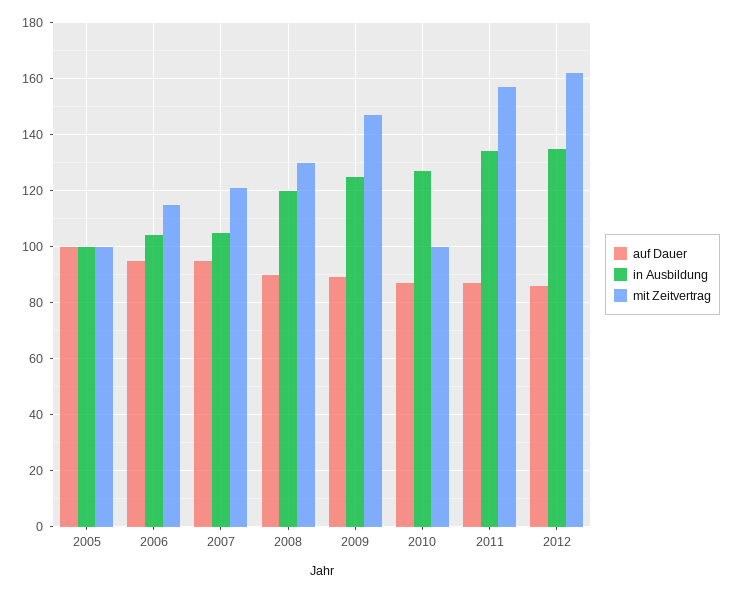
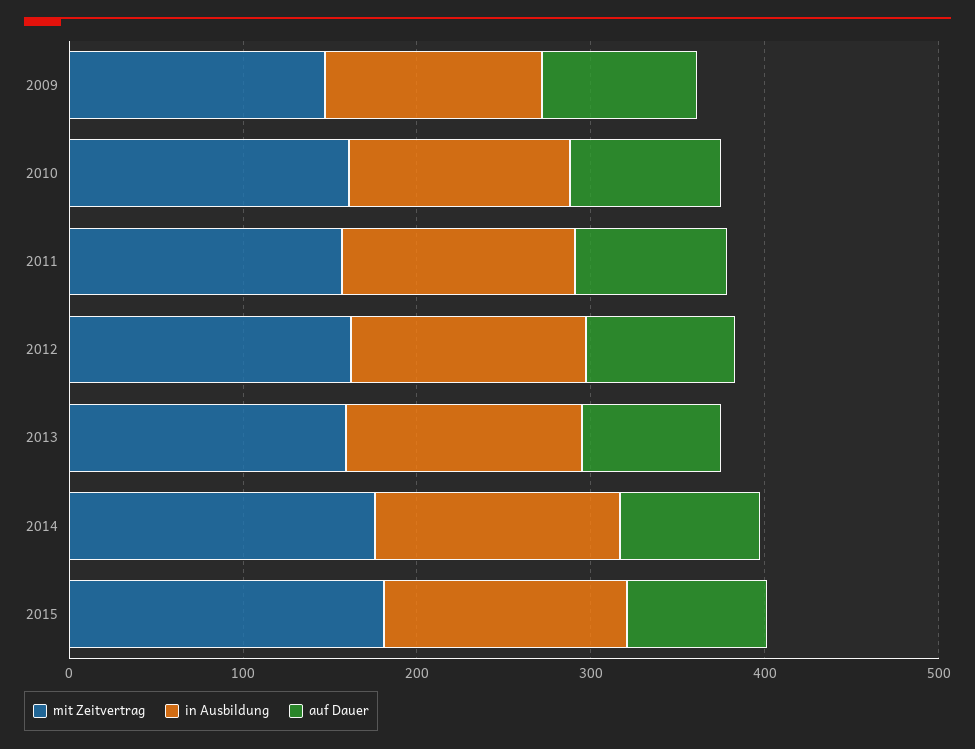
auf Dauer, 2005: 100 -> none
in Ausbildung, 2005: 100 -> none
mit Zeitvertrag, 2005: 100 -> none
auf Dauer, 2006: 95 -> none
in Ausbildung, 2006: 105 -> none
mit Zeitvertrag, 2006: 115 -> none
auf Dauer, 2007: 95 -> none
in Ausbildung, 2007: 105 -> none
mit Zeitvertrag, 2007: 120 -> none
auf Dauer, 2008: 90 -> none
in Ausbildung, 2008: 120 -> none
mit Zeitvertrag, 2008: 130 -> none
mit Zeitvertrag, 2010: 100 -> 160
mit Zeitvertrag, 2013: none -> 160
in Ausbildung, 2013: none -> 140
auf Dauer, 2013: none -> 80
mit Zeitvertrag, 2014: none -> 180
in Ausbildung, 2014: none -> 140
auf Dauer, 2014: none -> 80
mit Zeitvertrag, 2015: none -> 180
in Ausbildung, 2015: none -> 140
auf Dauer, 2015: none -> 80

